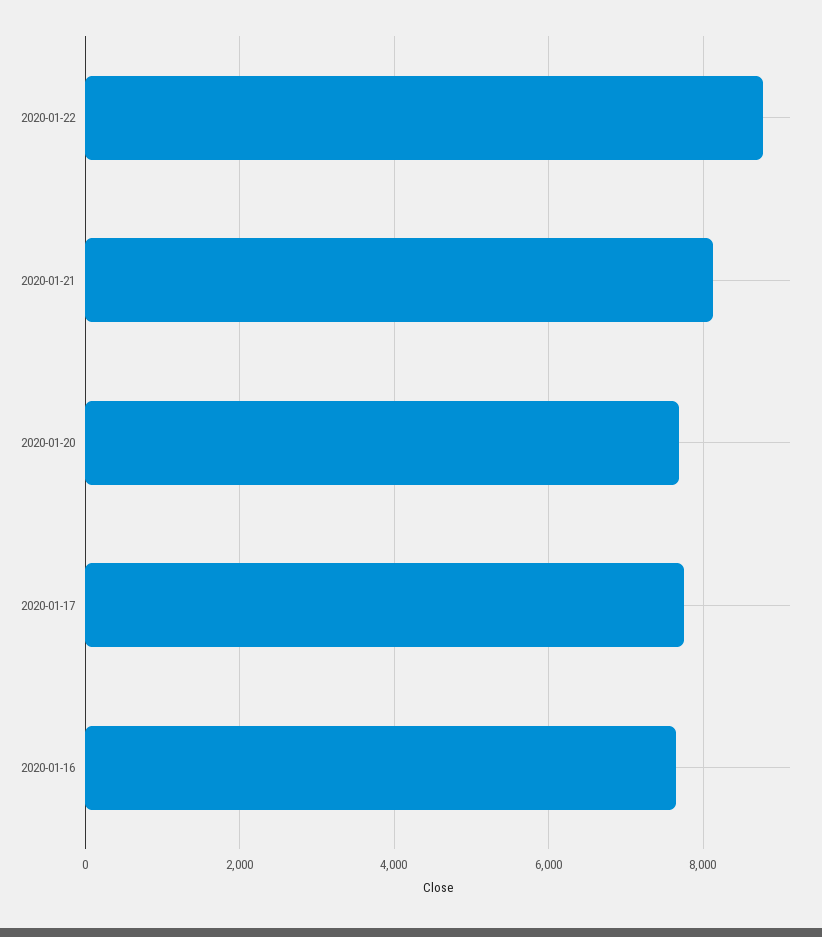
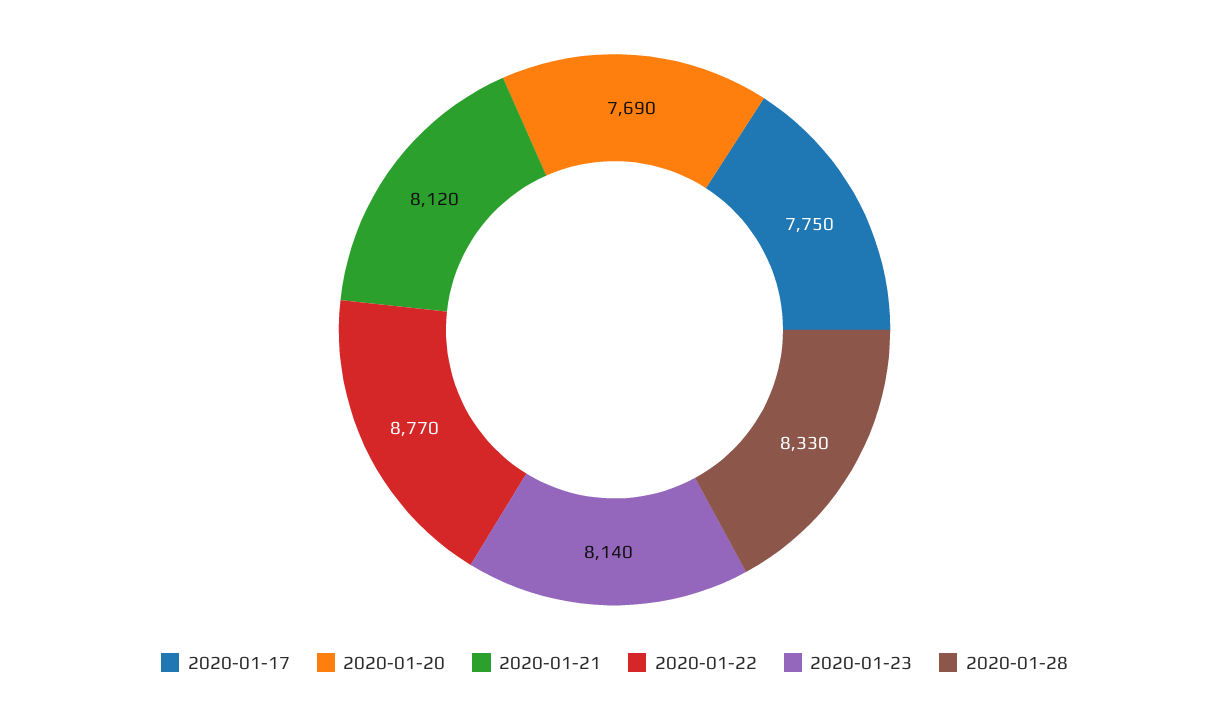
2020-01-16: 7600 -> none
2020-01-23: none -> 8140
2020-01-28: none -> 8330

